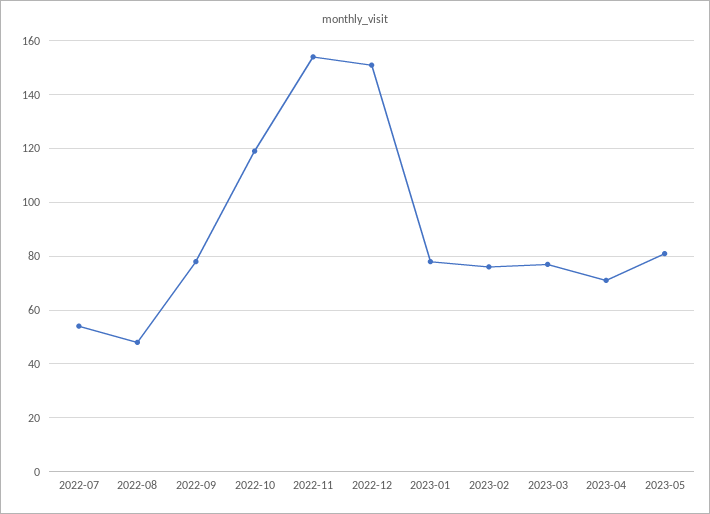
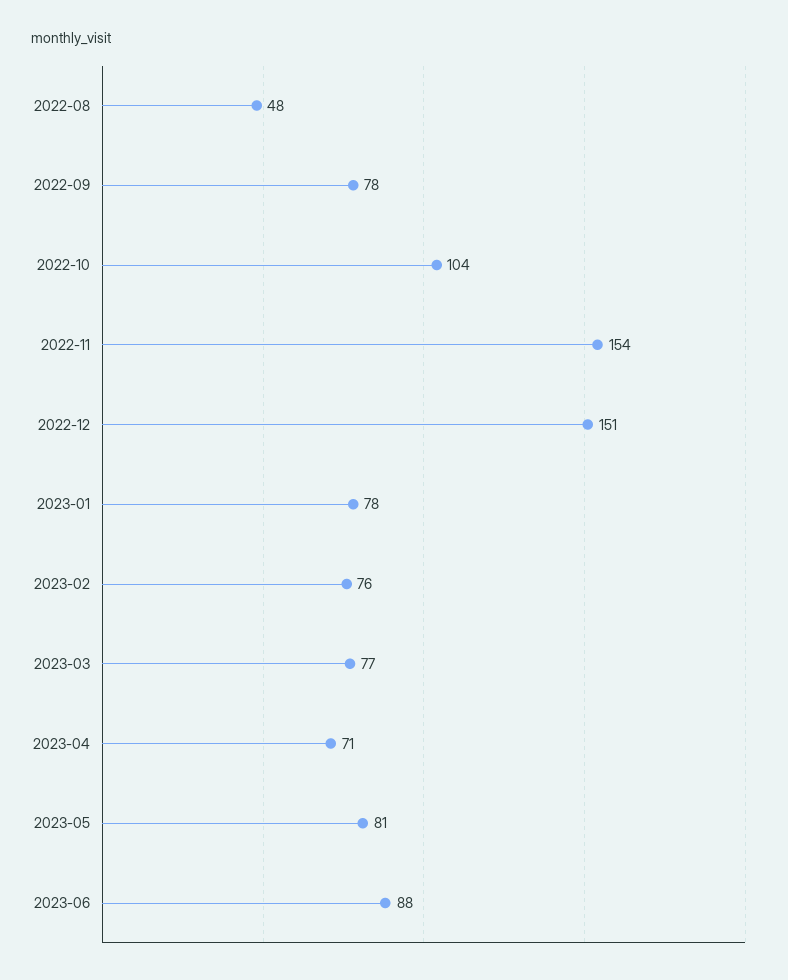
2022-07: 55 -> none
2022-10: 120 -> 104
2023-06: none -> 88

